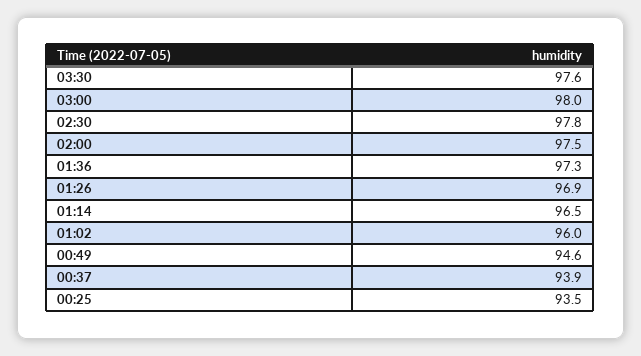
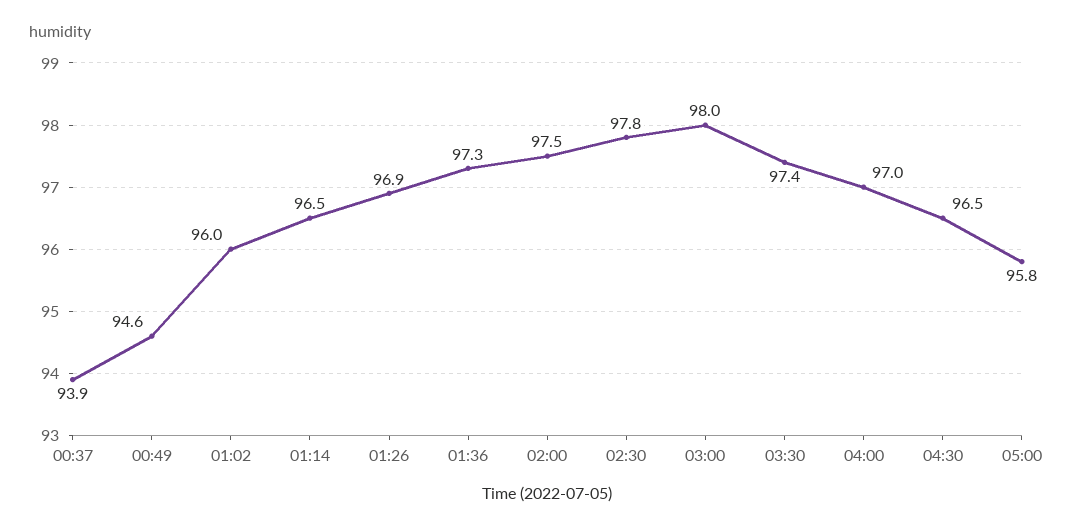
03:30: 97.6 -> 97.4
00:25: 93.5 -> none
04:00: none -> 97
04:30: none -> 96.5
05:00: none -> 95.8

